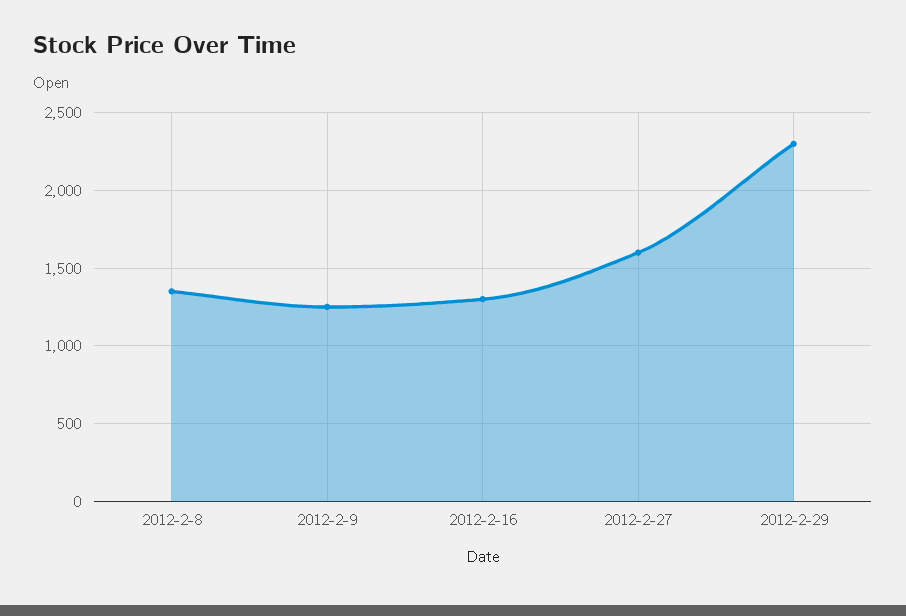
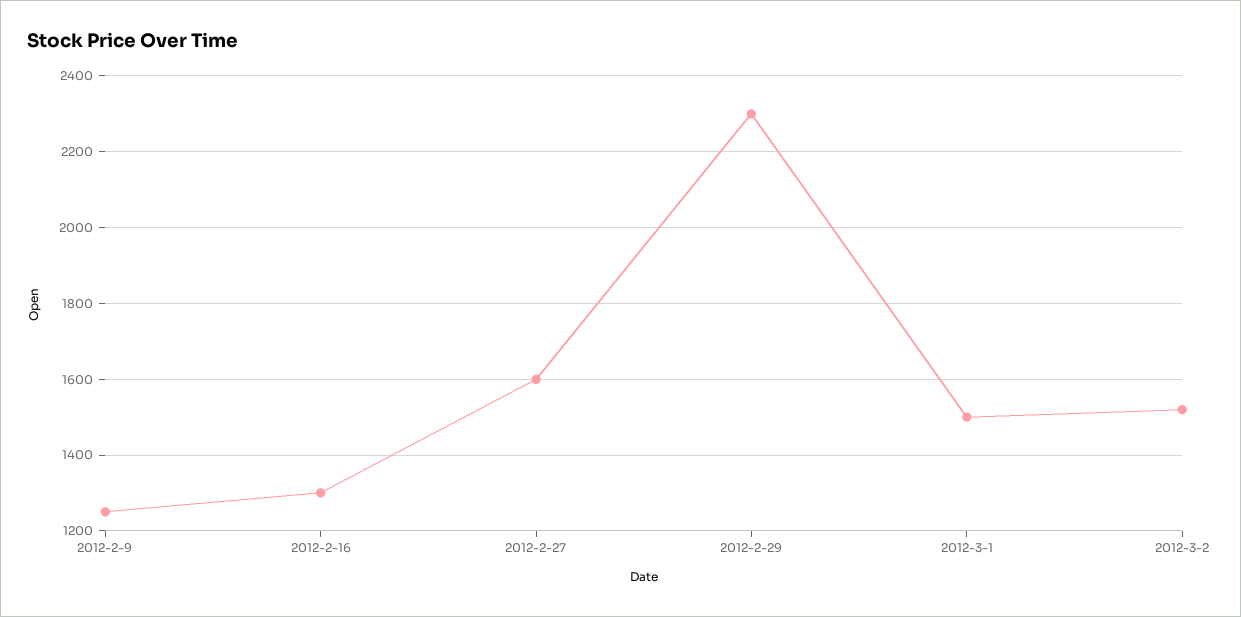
2012-2-8: 1350 -> none
2012-3-1: none -> 1500
2012-3-2: none -> 1520

